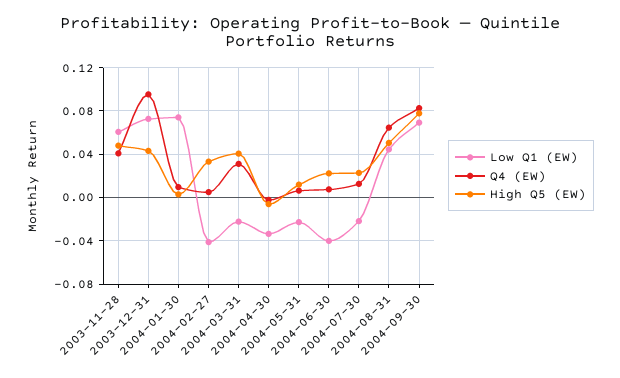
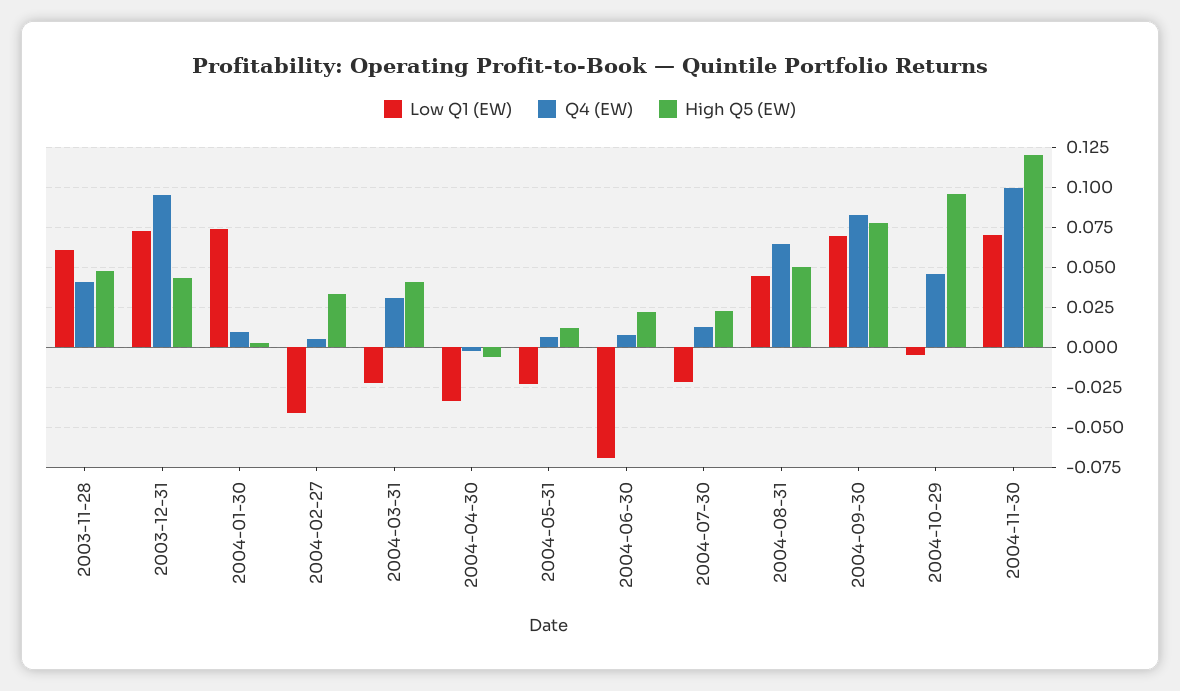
Low Q1 (EW), 2004-06-30: -0.04 -> -0.07
Low Q1 (EW), 2004-10-29: none -> -0.005
Q4 (EW), 2004-10-29: none -> 0.045
High Q5 (EW), 2004-10-29: none -> 0.095
Low Q1 (EW), 2004-11-30: none -> 0.07
Q4 (EW), 2004-11-30: none -> 0.1
High Q5 (EW), 2004-11-30: none -> 0.12

